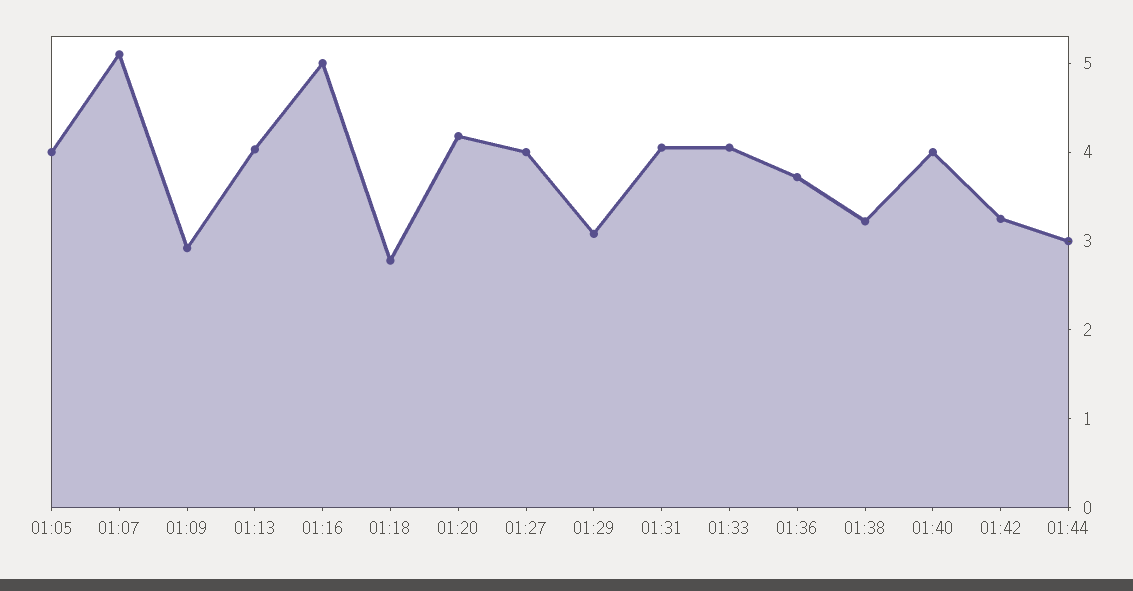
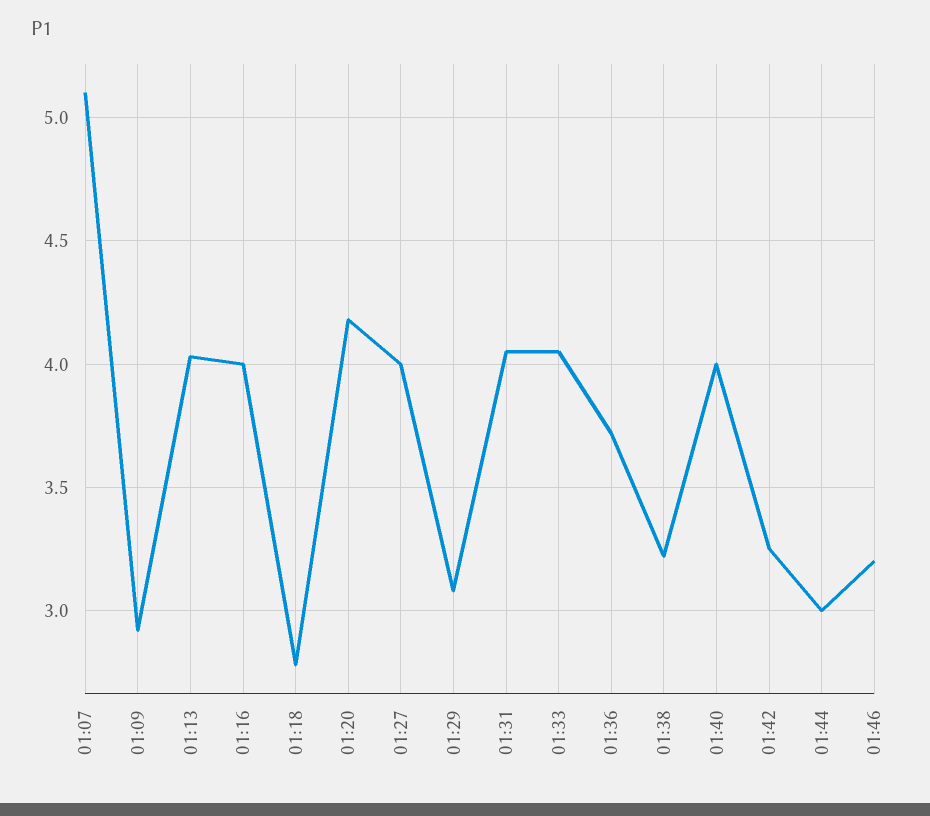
01:05: 4 -> none
01:16: 5 -> 4
01:46: none -> 3.2

